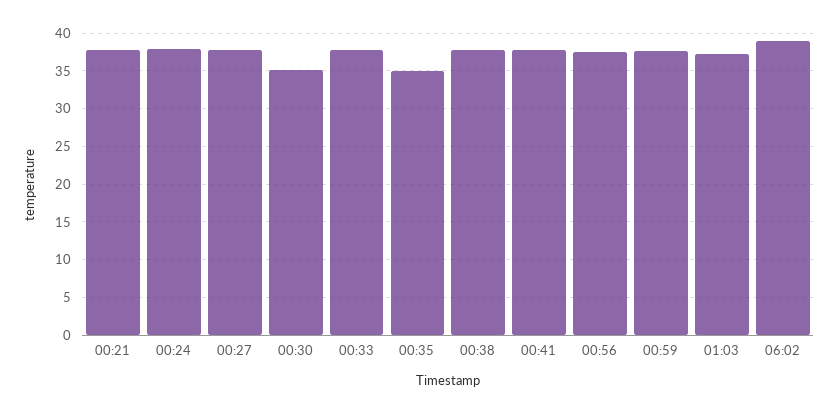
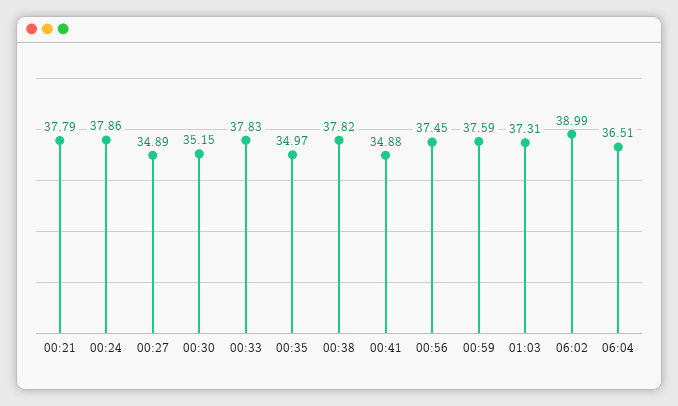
00:27: 38 -> 34.89
00:41: 38 -> 34.88
06:04: none -> 36.51

